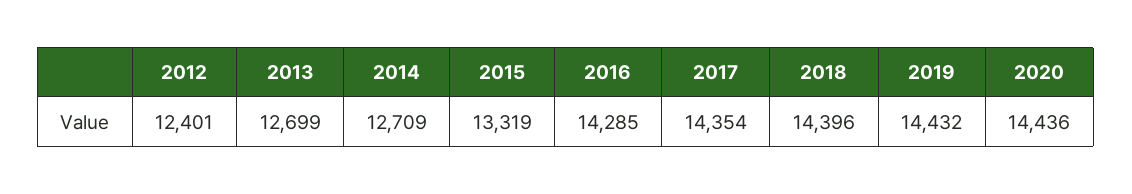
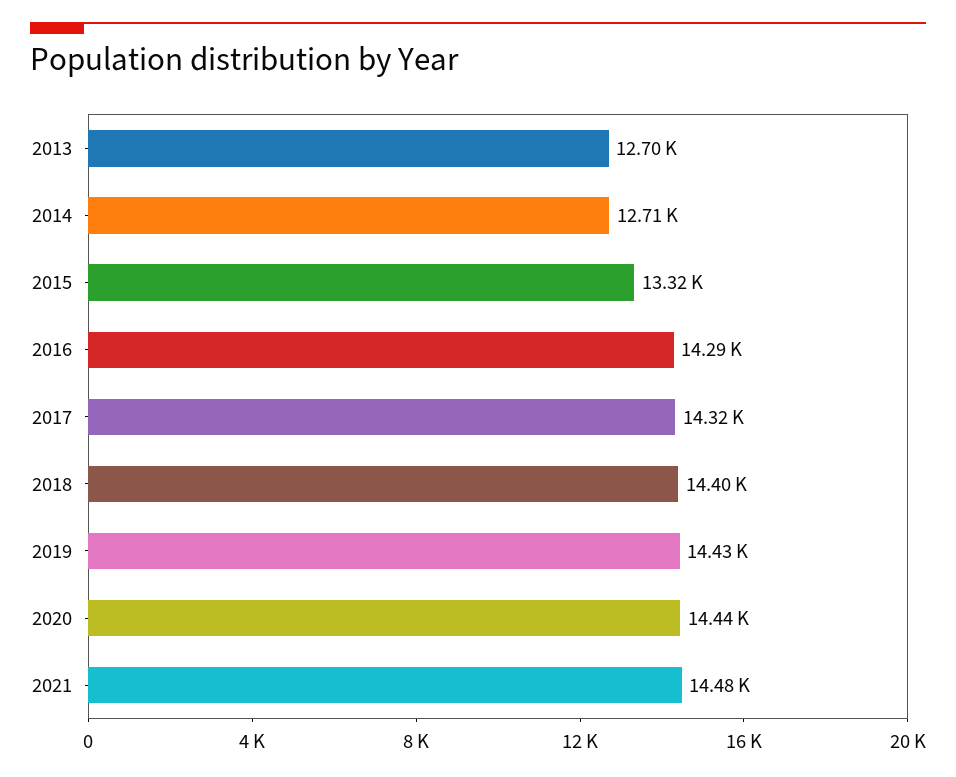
2012: 12401 -> none
2017: 14354 -> 14320
2021: none -> 14480

